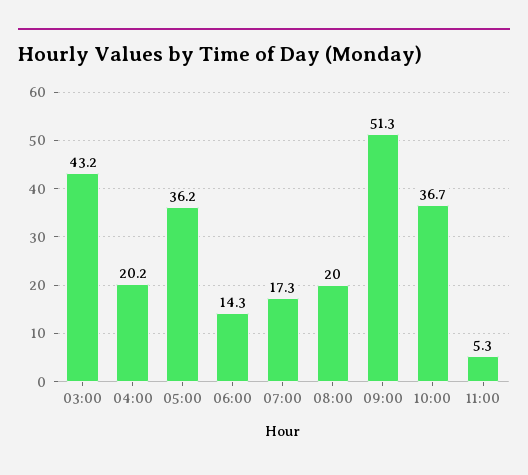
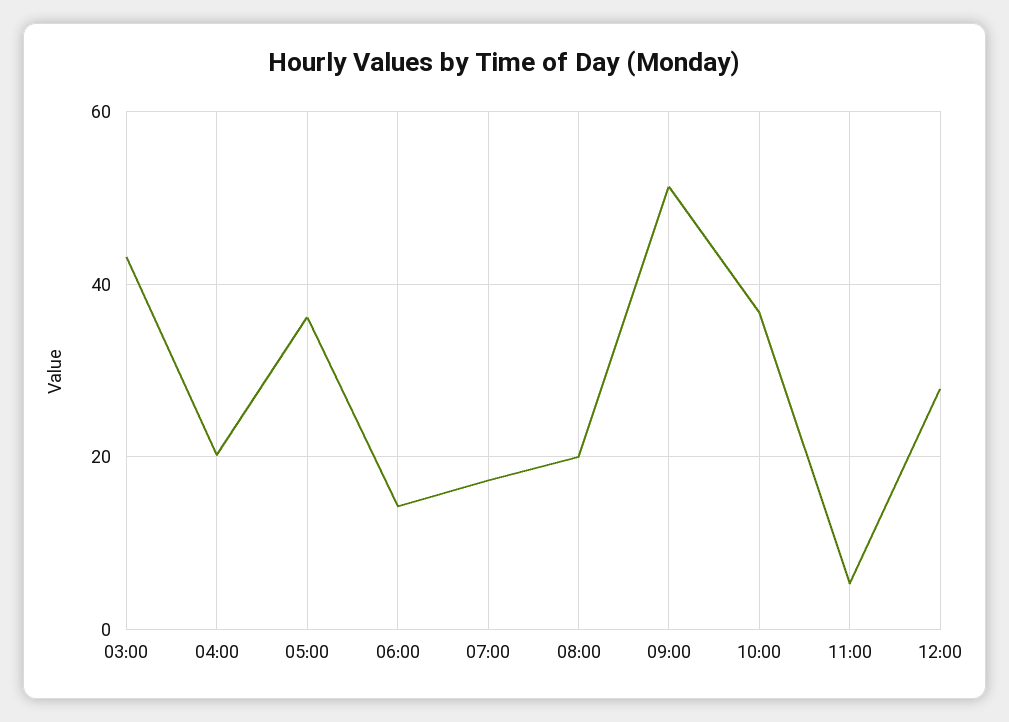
12:00: none -> 28

